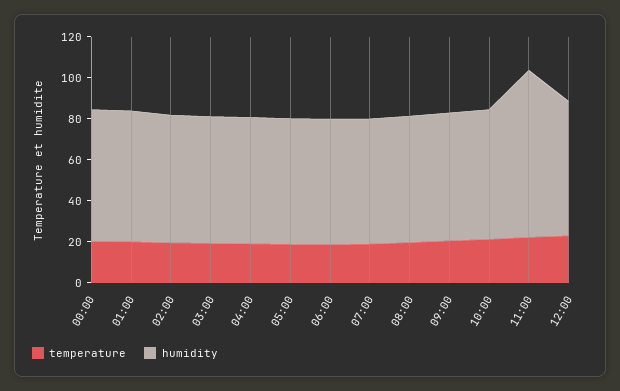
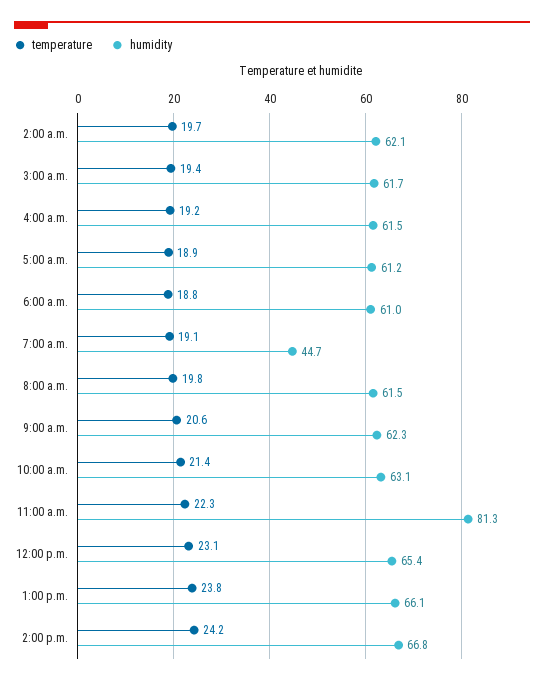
temperature, 00:00: 20 -> none
humidity, 00:00: 65 -> none
temperature, 01:00: 20 -> none
humidity, 01:00: 65 -> none
humidity, 07:00: 60 -> 44.7
temperature, 1:00 p.m.: none -> 23.8
humidity, 1:00 p.m.: none -> 66.1
temperature, 2:00 p.m.: none -> 24.2
humidity, 2:00 p.m.: none -> 66.8

